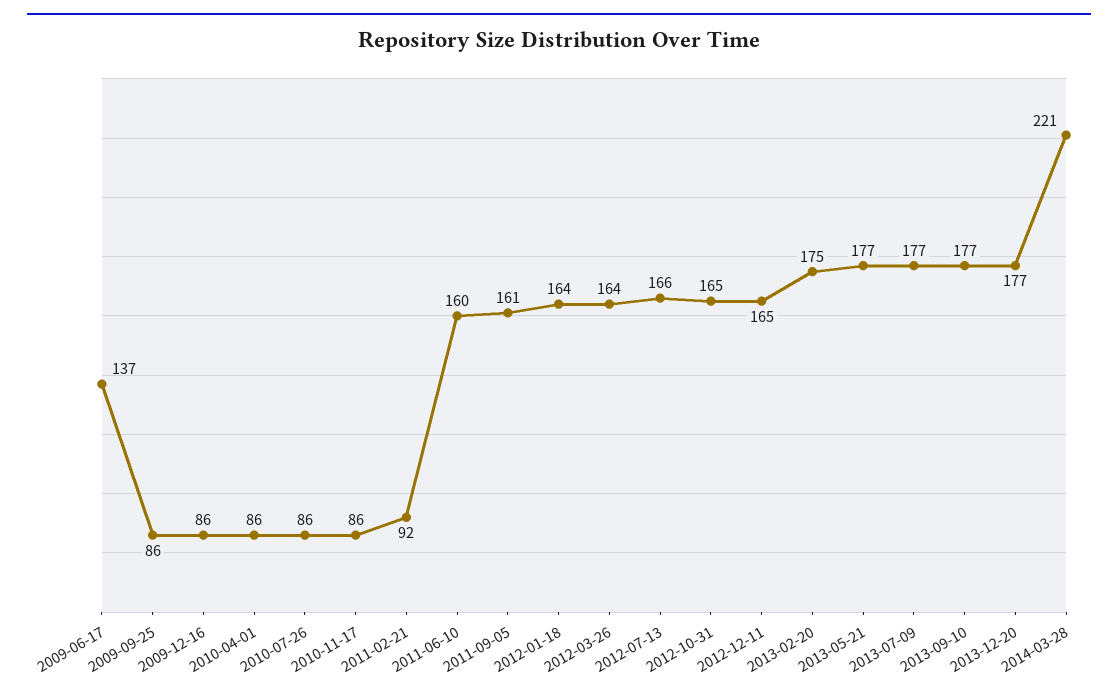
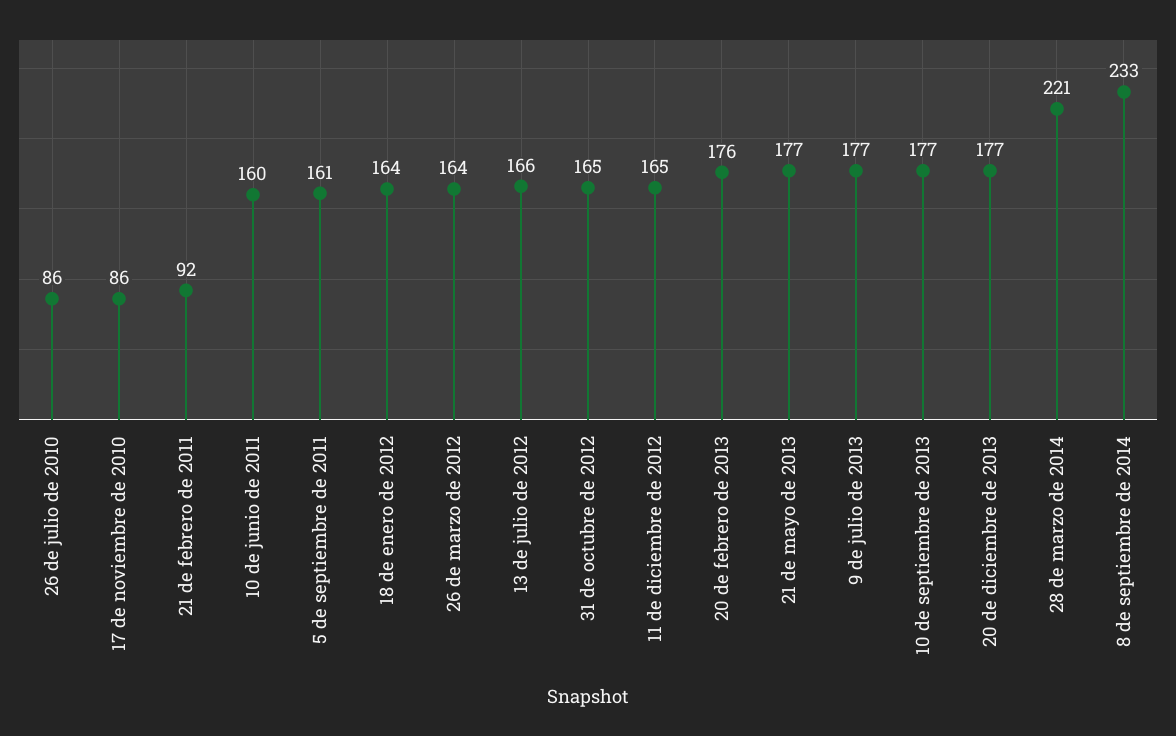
2009-06-17: 137 -> none
2009-09-25: 86 -> none
2009-12-16: 86 -> none
2010-04-01: 86 -> none
2013-02-20: 175 -> 176
8 de septiembre de 2014: none -> 233

